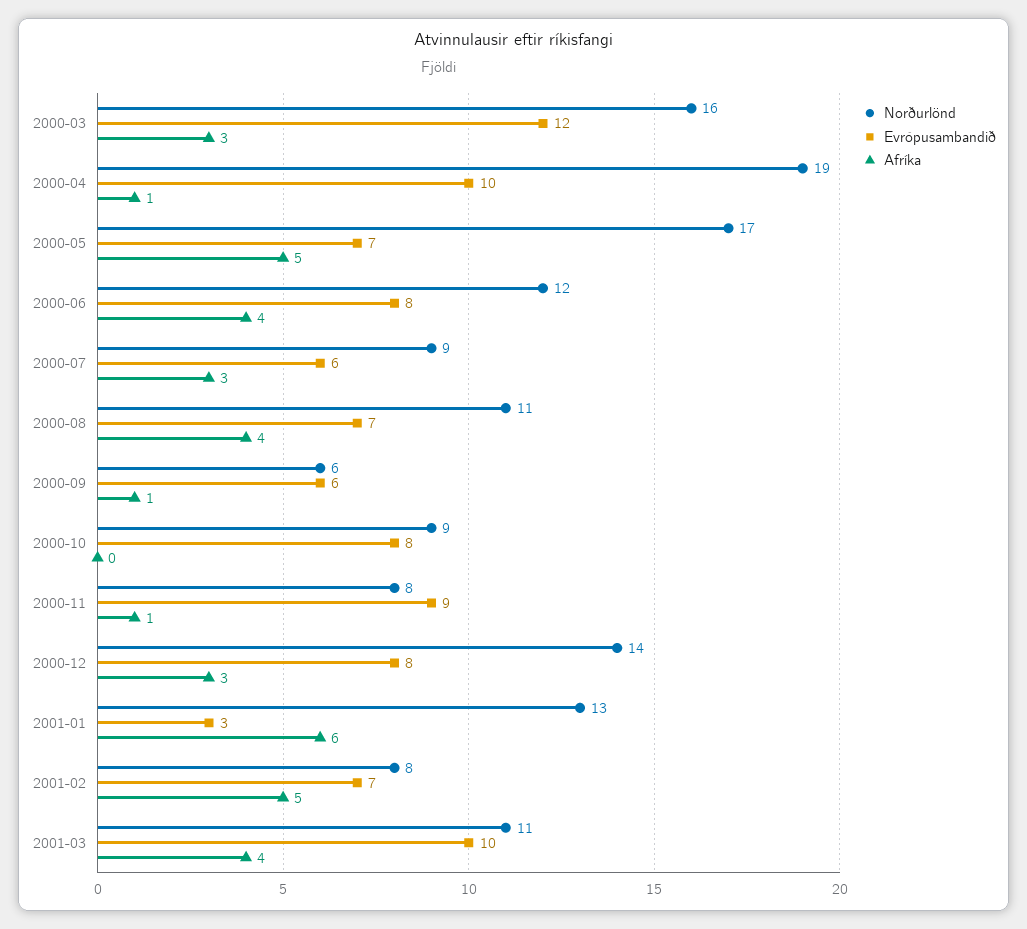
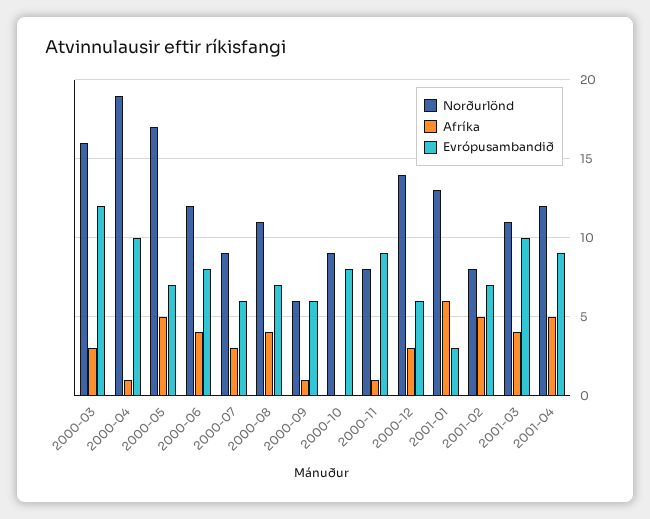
Evrópusambandið, 2000-12: 8 -> 6
Norðurlönd, 2001-04: none -> 12
Afríka, 2001-04: none -> 5
Evrópusambandið, 2001-04: none -> 9

